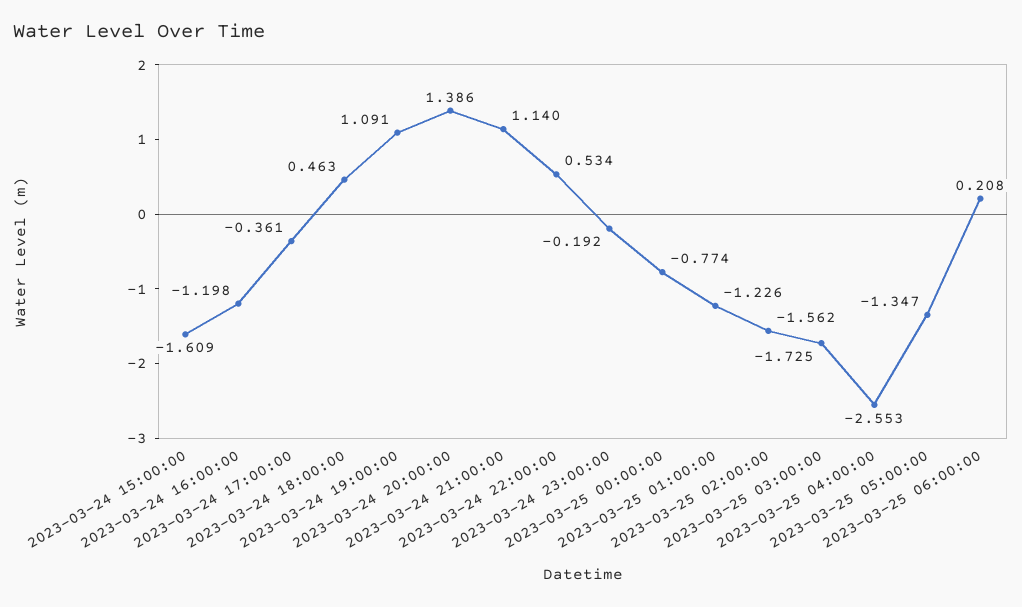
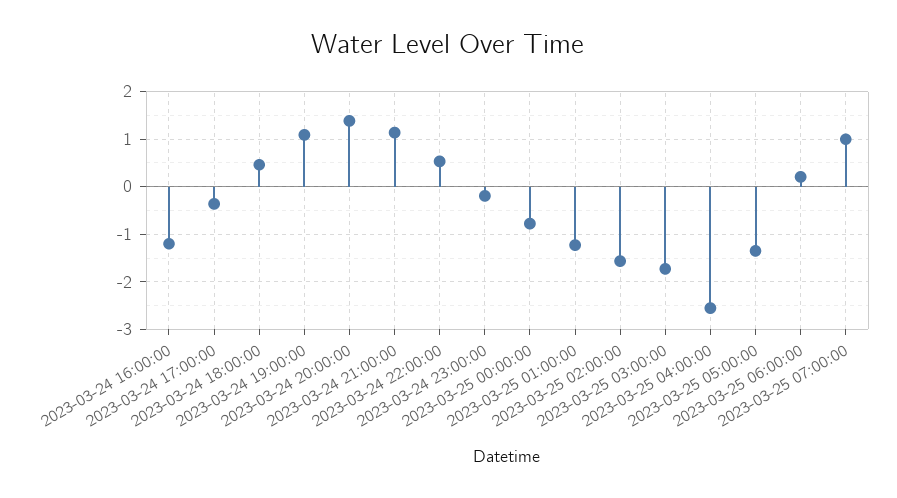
2023-03-24 15:00:00: -1.609 -> none
2023-03-25 07:00:00: none -> 1

